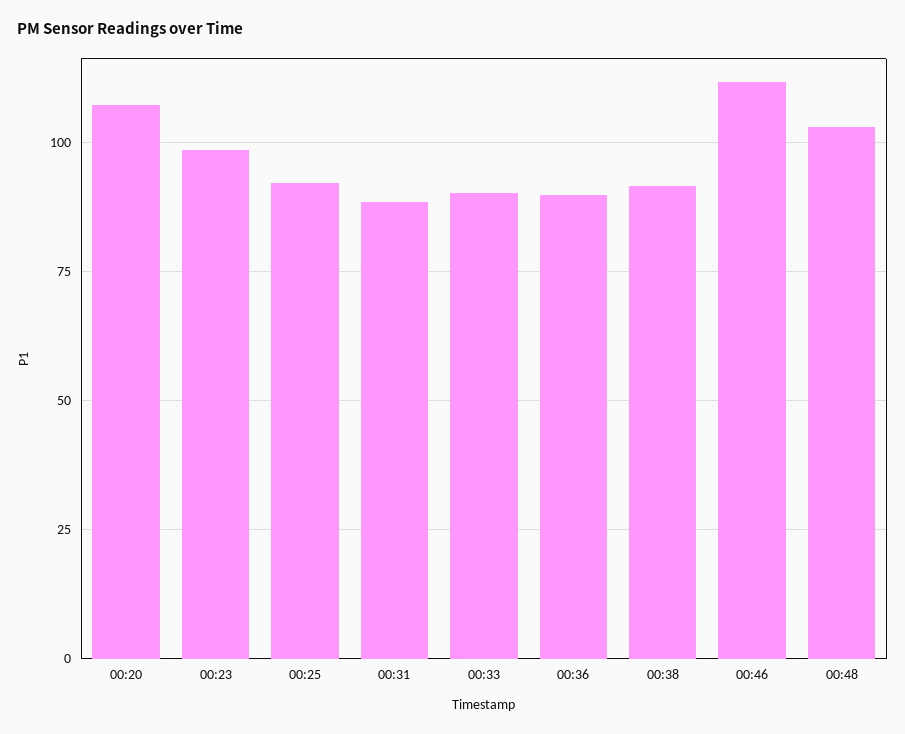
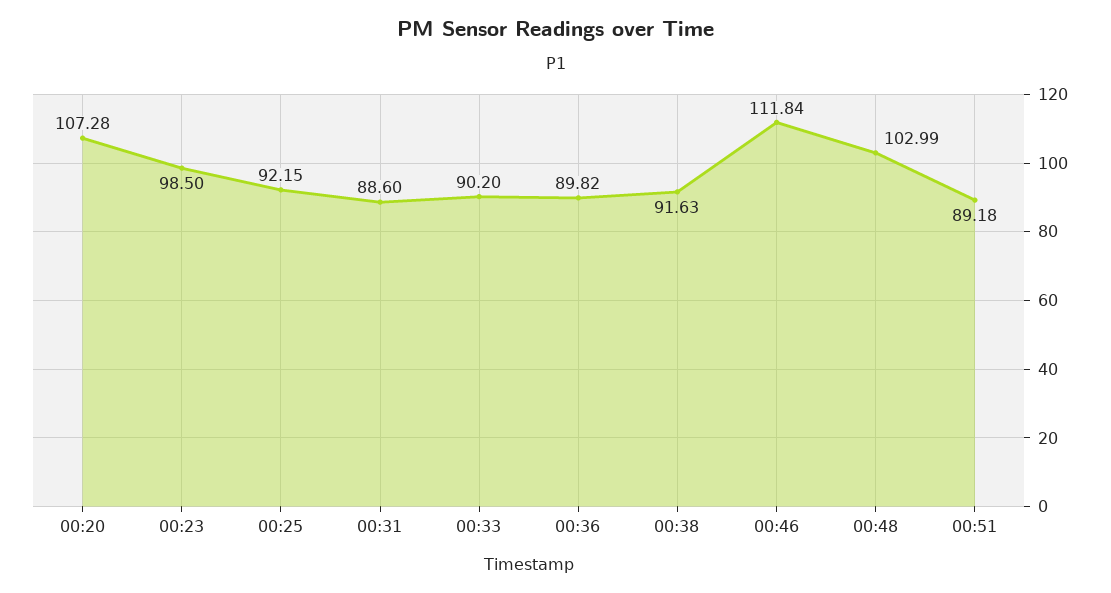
00:51: none -> 89.18

